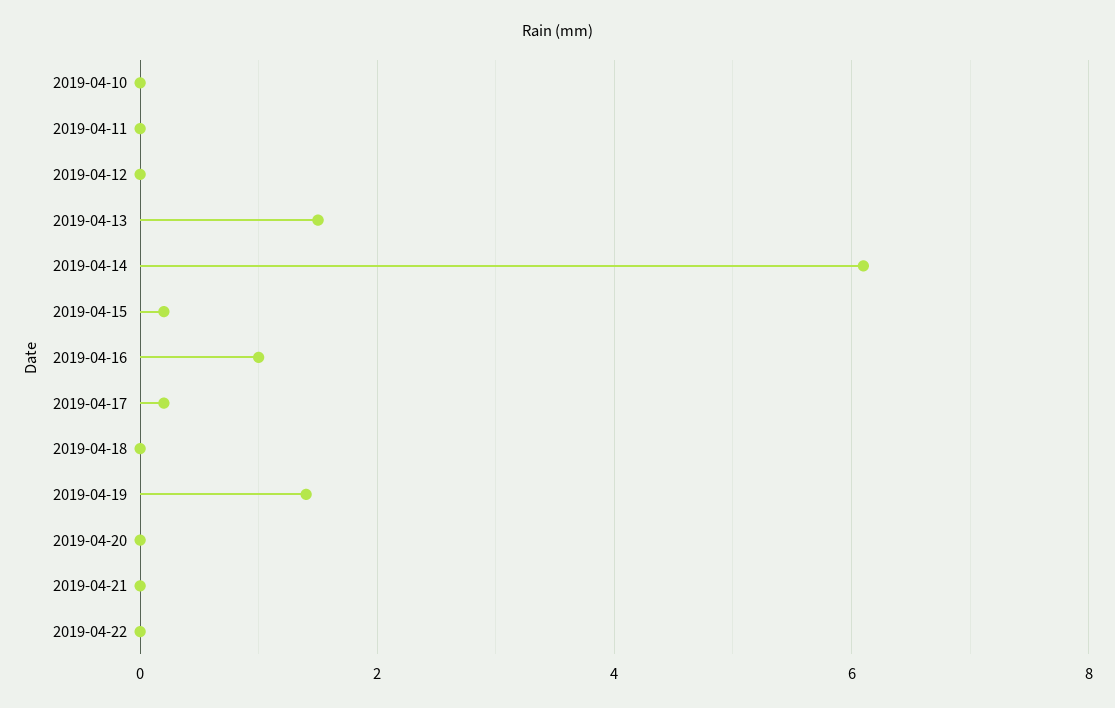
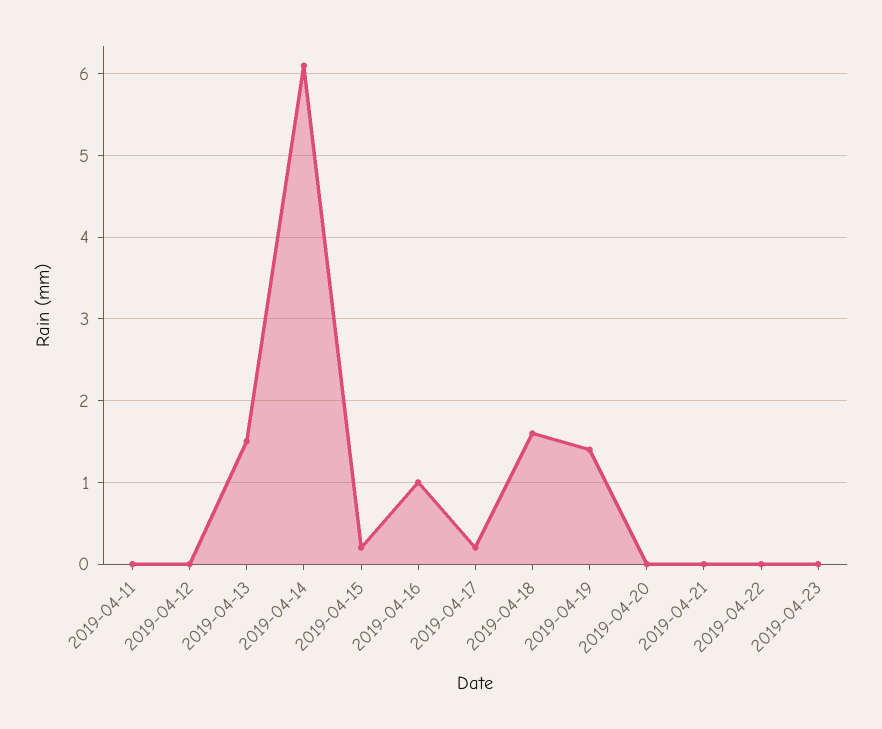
2019-04-10: 0 -> none
2019-04-18: 0 -> 1.6
2019-04-23: none -> 0

